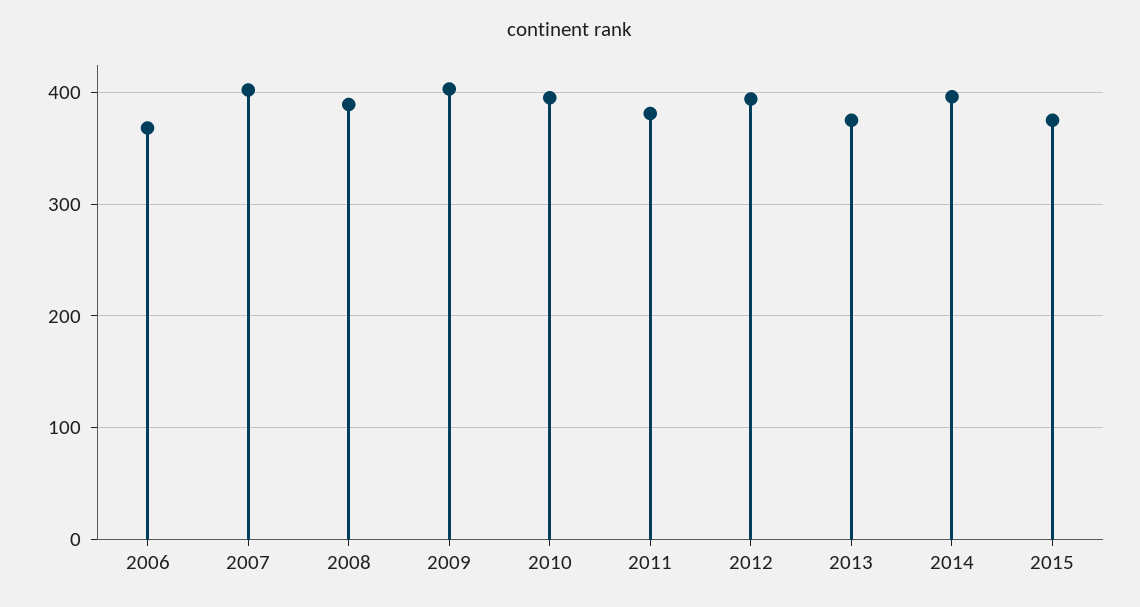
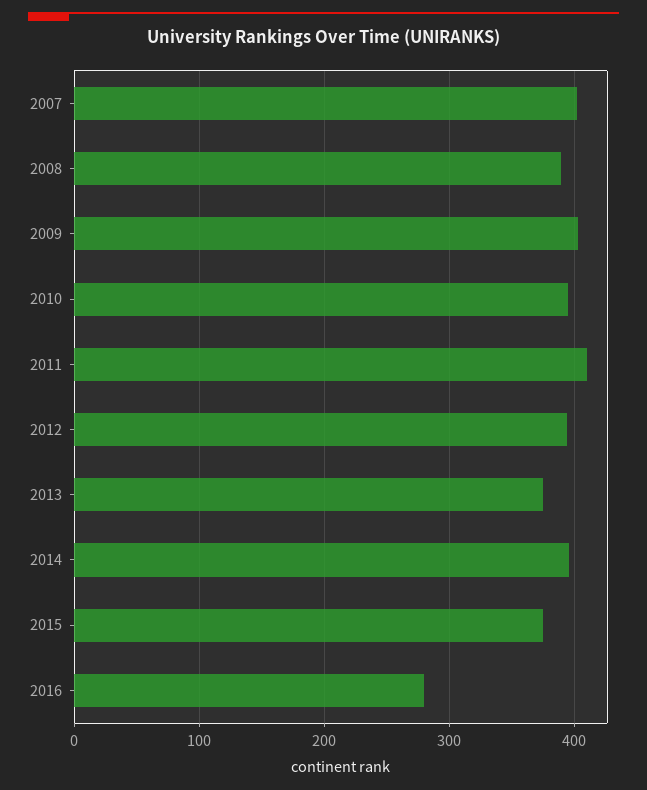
2006: 370 -> none
2011: 380 -> 410
2016: none -> 280

